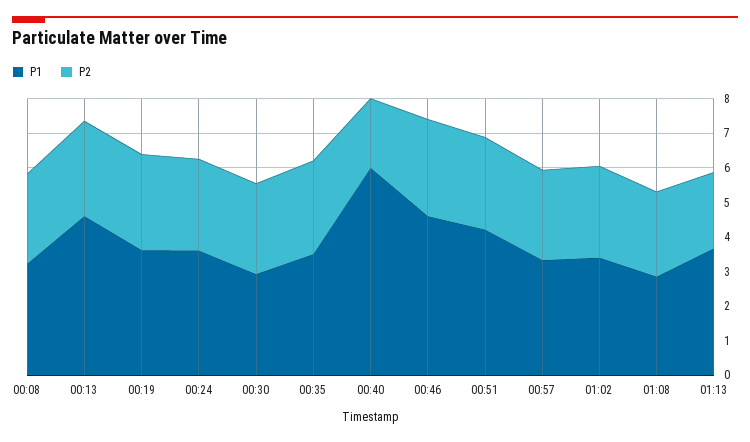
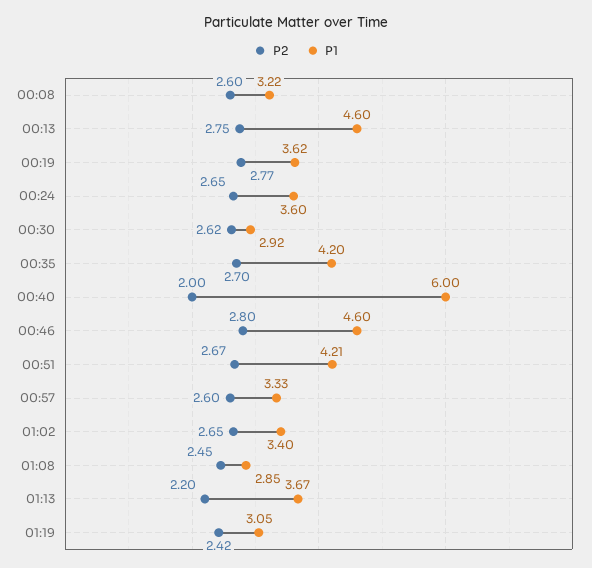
P1, 00:35: 3.5 -> 4.2
P2, 01:19: none -> 2.42
P1, 01:19: none -> 3.05

